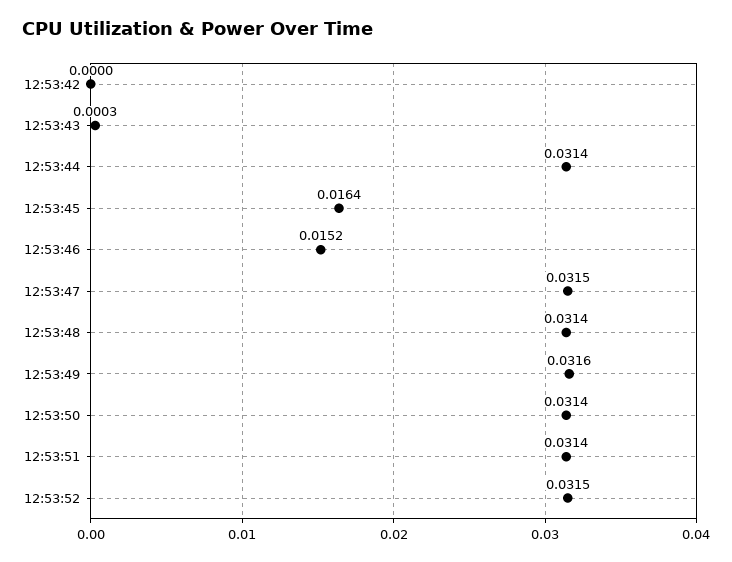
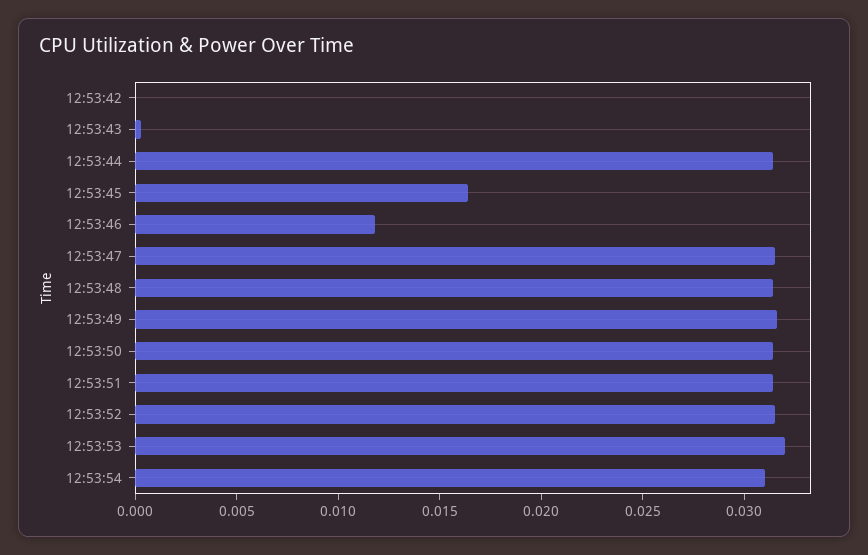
12:53:46: 0.0152 -> 0.012
12:53:53: none -> 0.032
12:53:54: none -> 0.031

